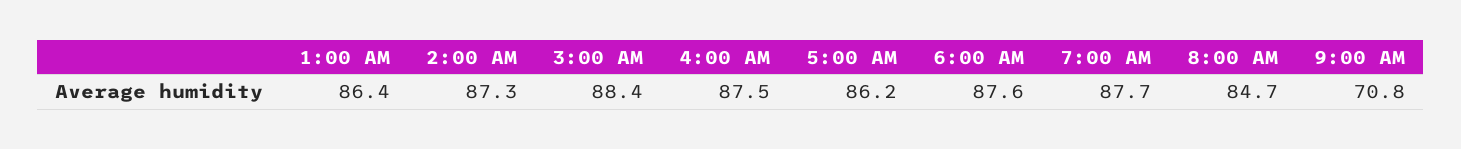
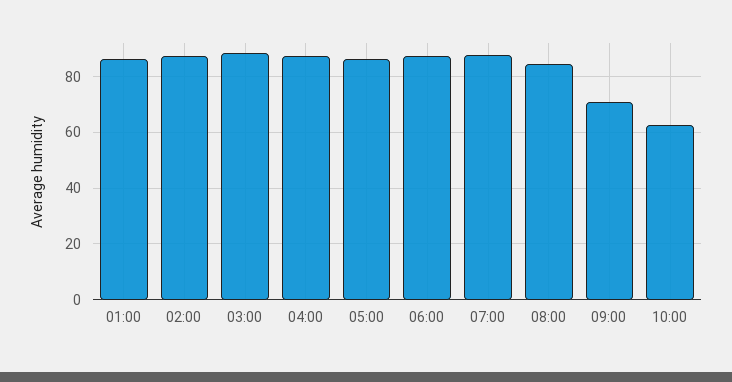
10:00: none -> 62.5

